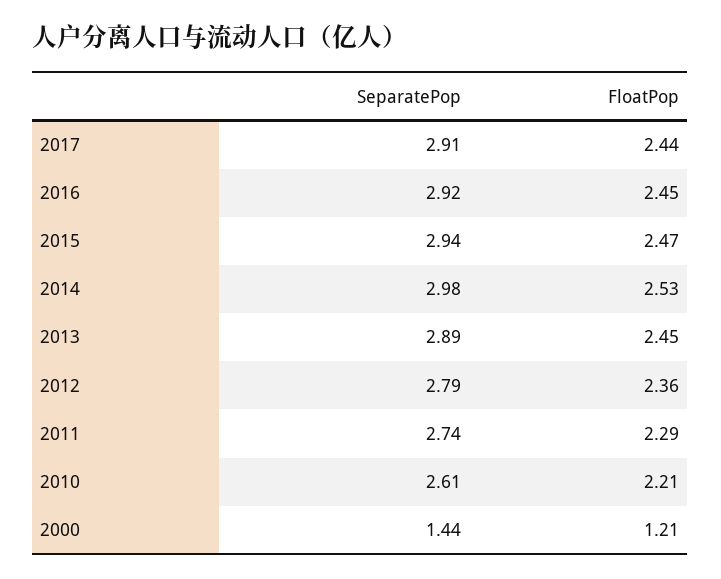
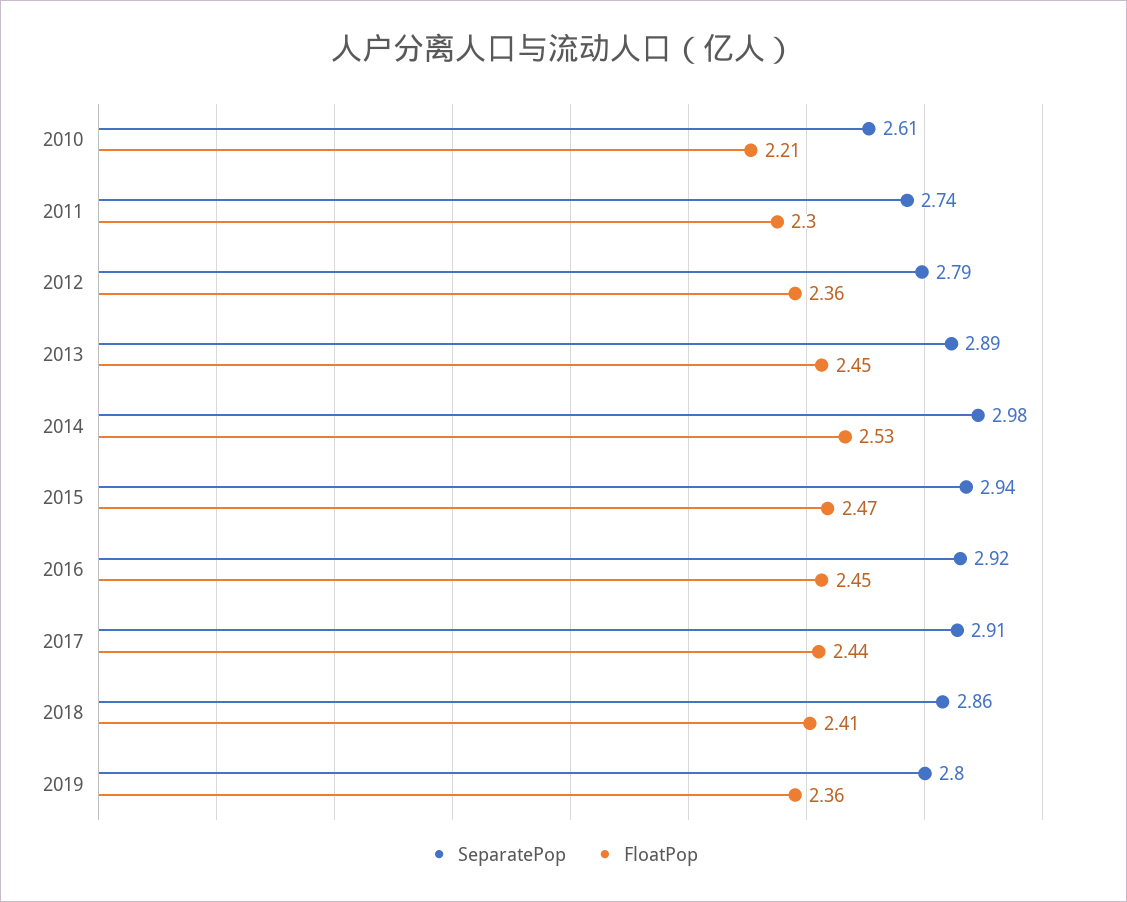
FloatPop, 2011: 2.29 -> 2.3
SeparatePop, 2000: 1.44 -> none
FloatPop, 2000: 1.21 -> none
SeparatePop, 2018: none -> 2.86
FloatPop, 2018: none -> 2.41
SeparatePop, 2019: none -> 2.8
FloatPop, 2019: none -> 2.36

